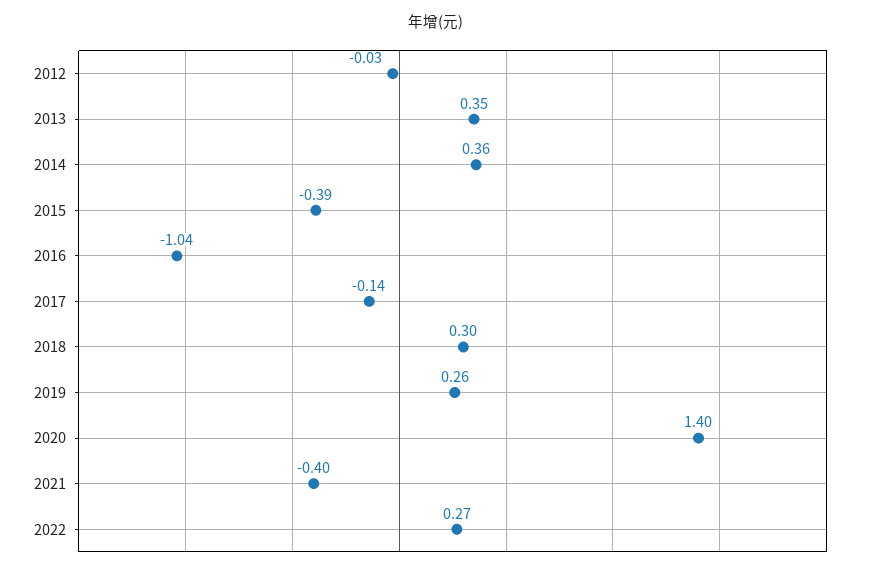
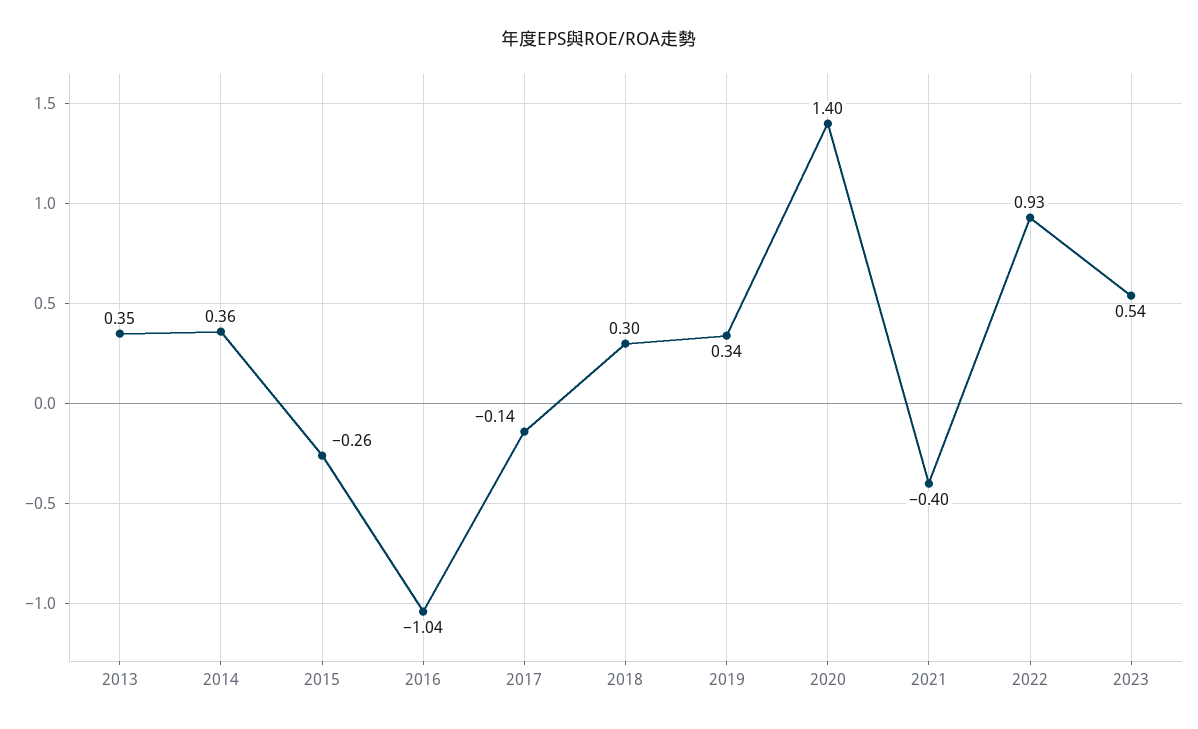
2012: -0.03 -> none
2015: -0.39 -> -0.26
2019: 0.26 -> 0.34
2022: 0.27 -> 0.93
2023: none -> 0.54

